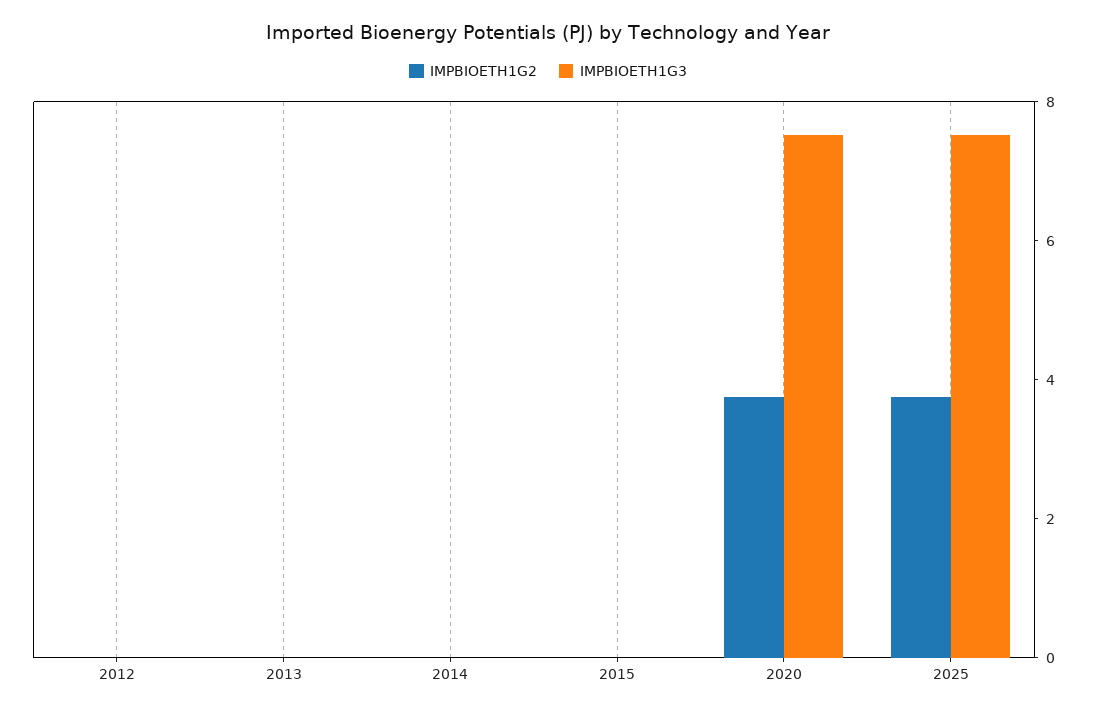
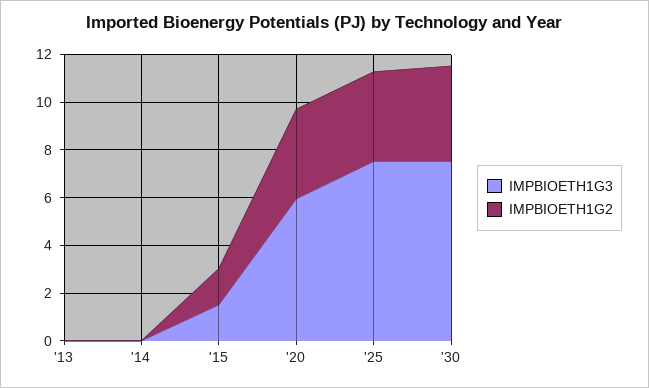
IMPBIOETH1G2, 2012: 0 -> none
IMPBIOETH1G3, 2012: 0 -> none
IMPBIOETH1G2, 2015: 0 -> 1.5
IMPBIOETH1G3, 2015: 0 -> 1.5
IMPBIOETH1G3, 2020: 7.5 -> 6
IMPBIOETH1G3, '30: none -> 7.5
IMPBIOETH1G2, '30: none -> 4

